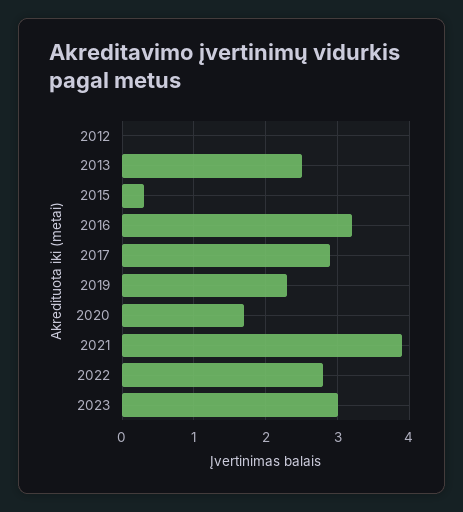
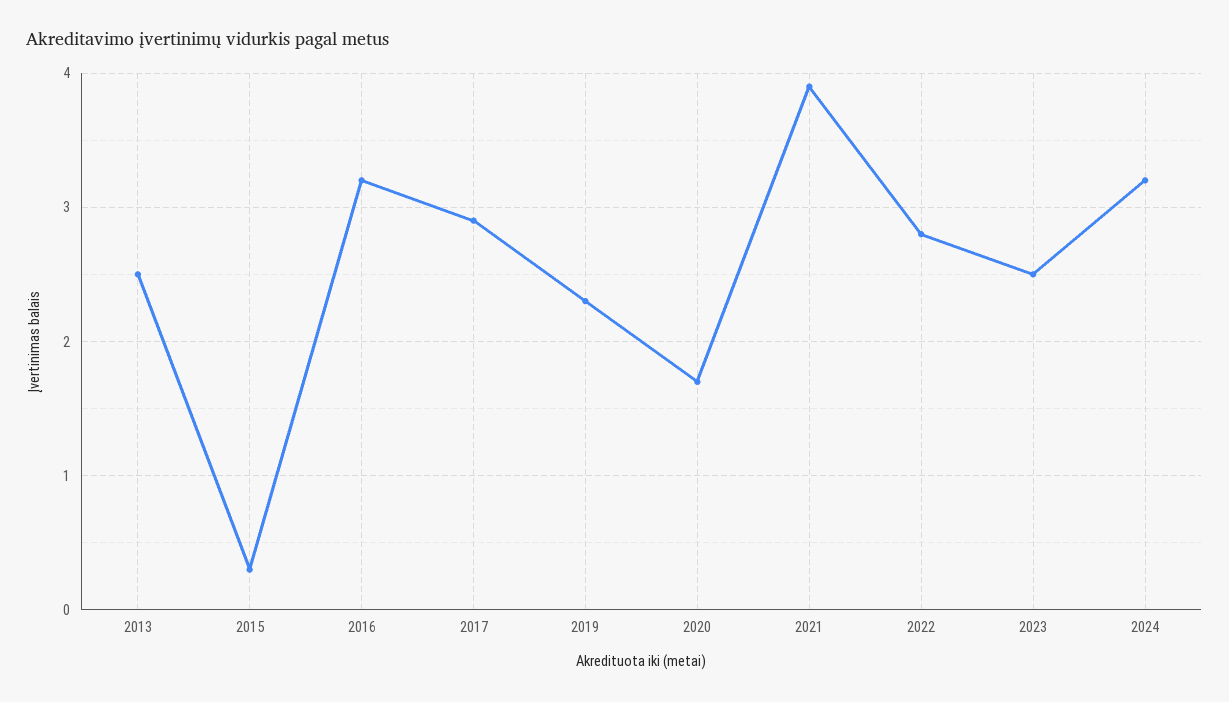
2012: 0 -> none
2023: 3 -> 2.5
2024: none -> 3.2

